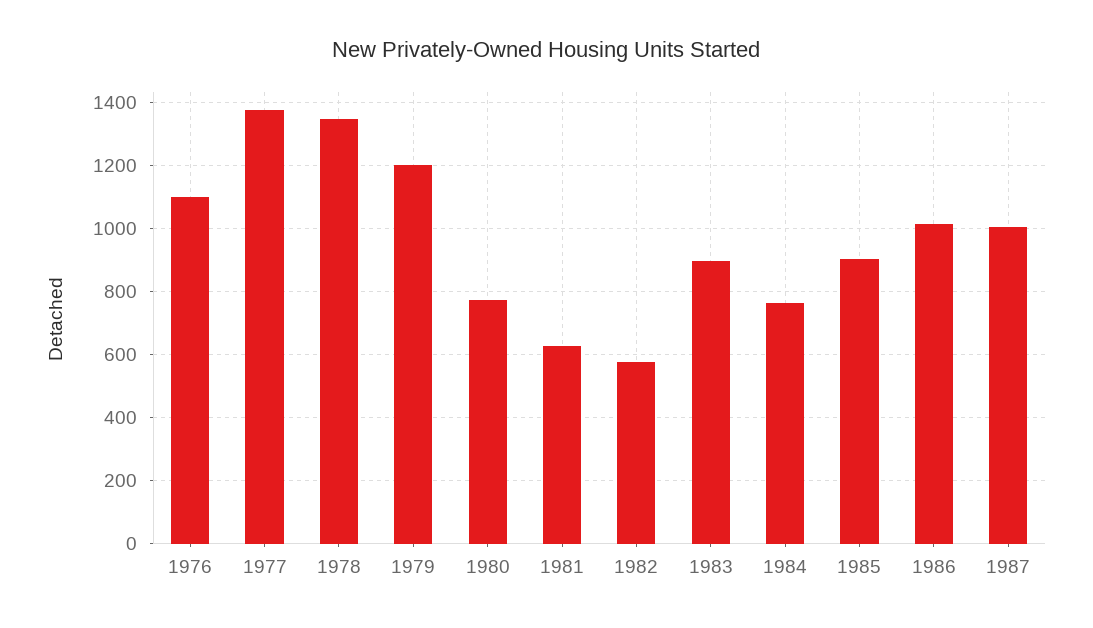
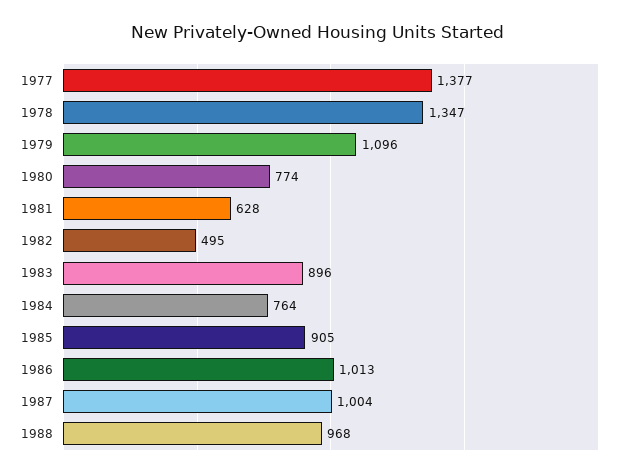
1976: 1100 -> none
1979: 1200 -> 1096
1982: 580 -> 495
1988: none -> 968

